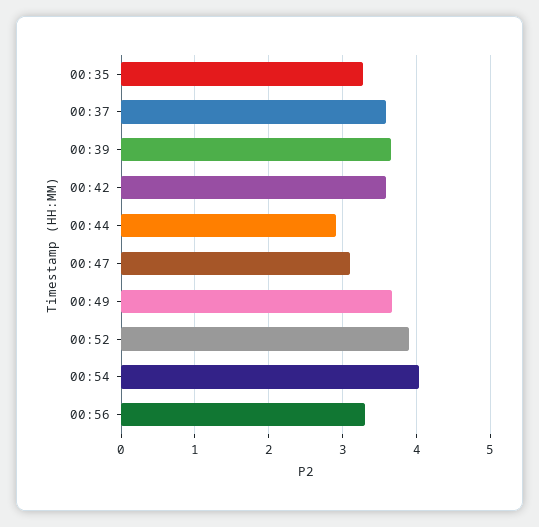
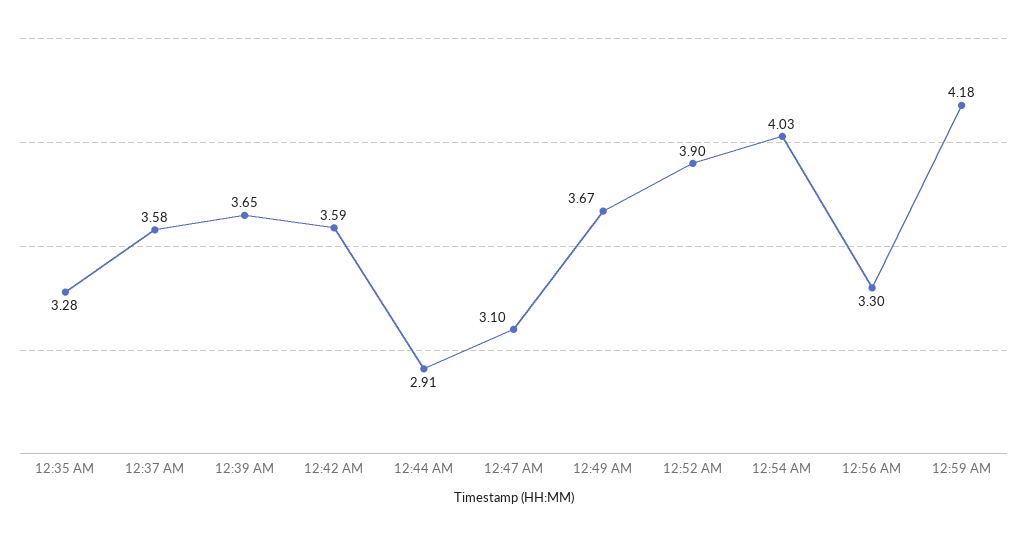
12:59 AM: none -> 4.18

